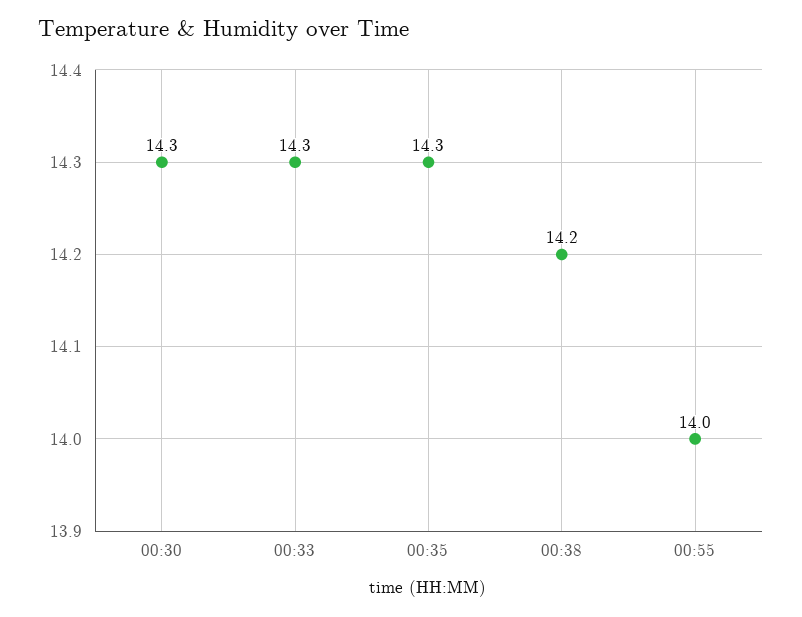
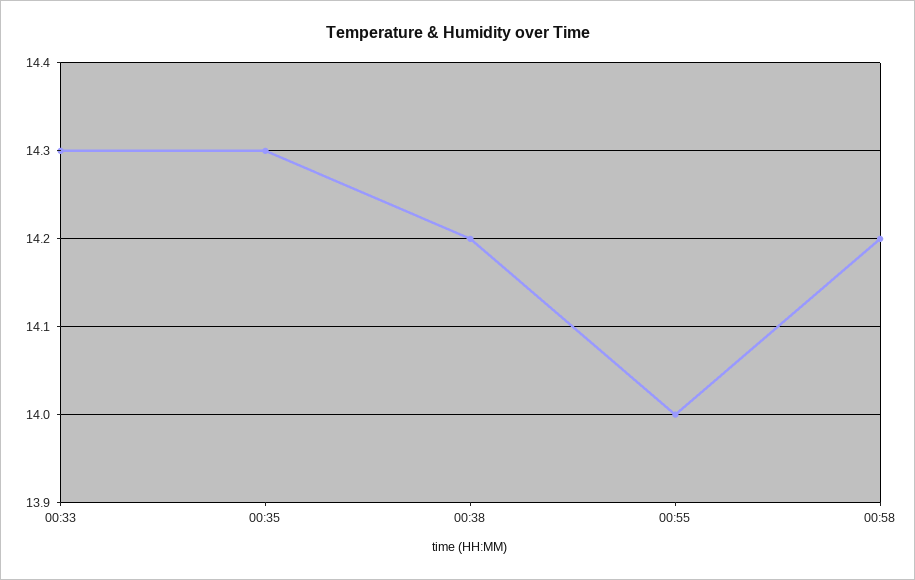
00:30: 14.3 -> none
00:58: none -> 14.2

